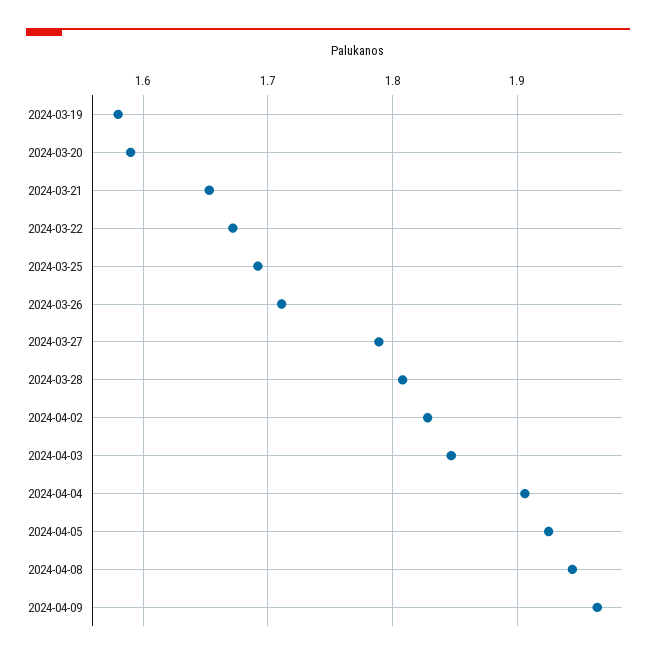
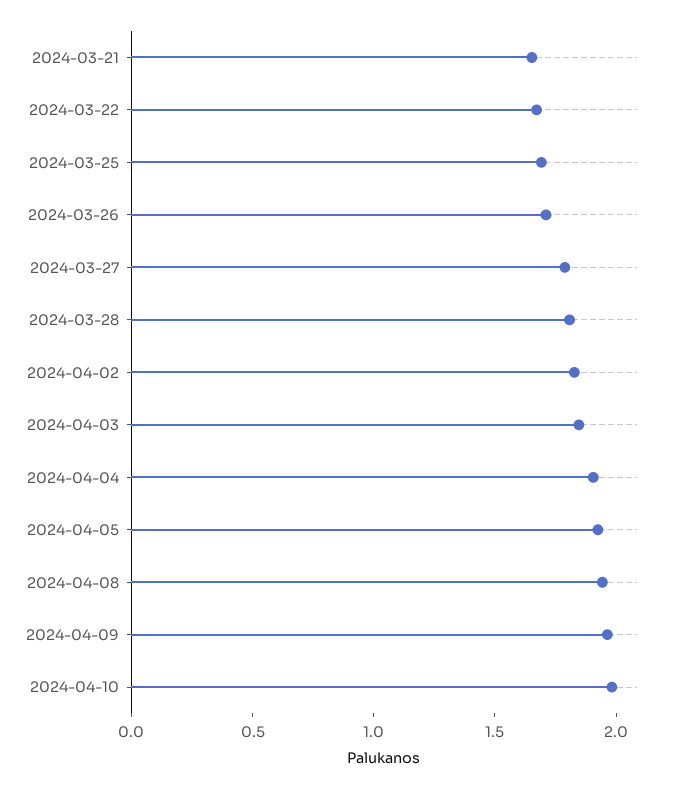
2024-03-19: 1.58 -> none
2024-03-20: 1.59 -> none
2024-04-10: none -> 2

